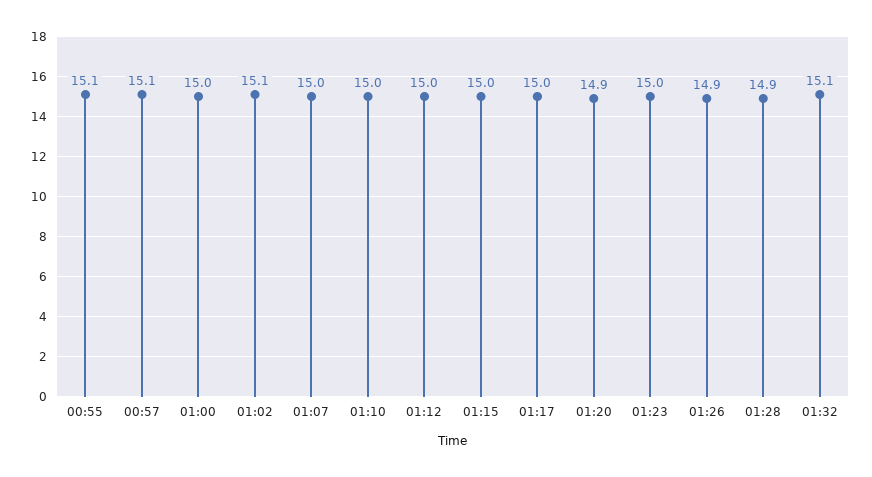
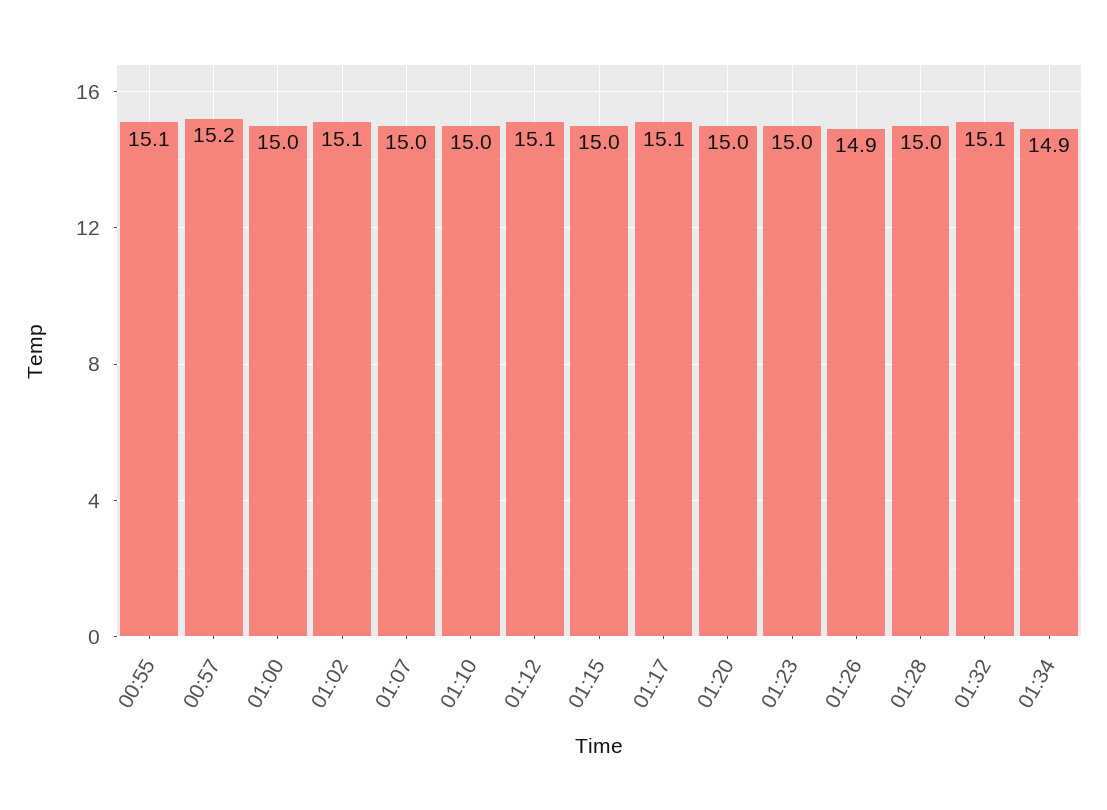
00:57: 15.1 -> 15.2
01:12: 15 -> 15.1
01:17: 15 -> 15.1
01:20: 14.9 -> 15
01:28: 14.9 -> 15
01:34: none -> 14.9

